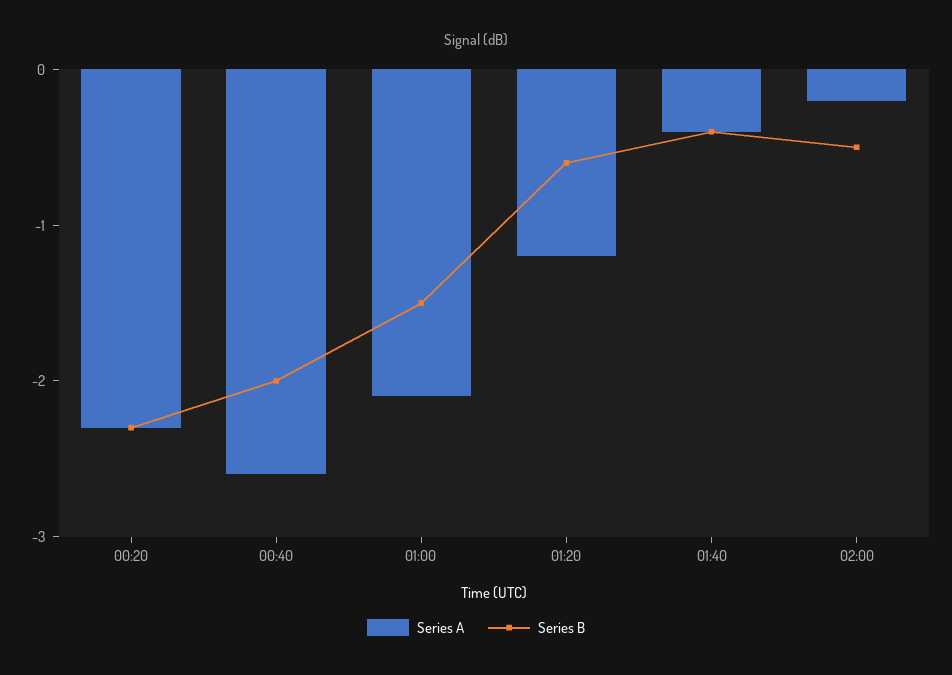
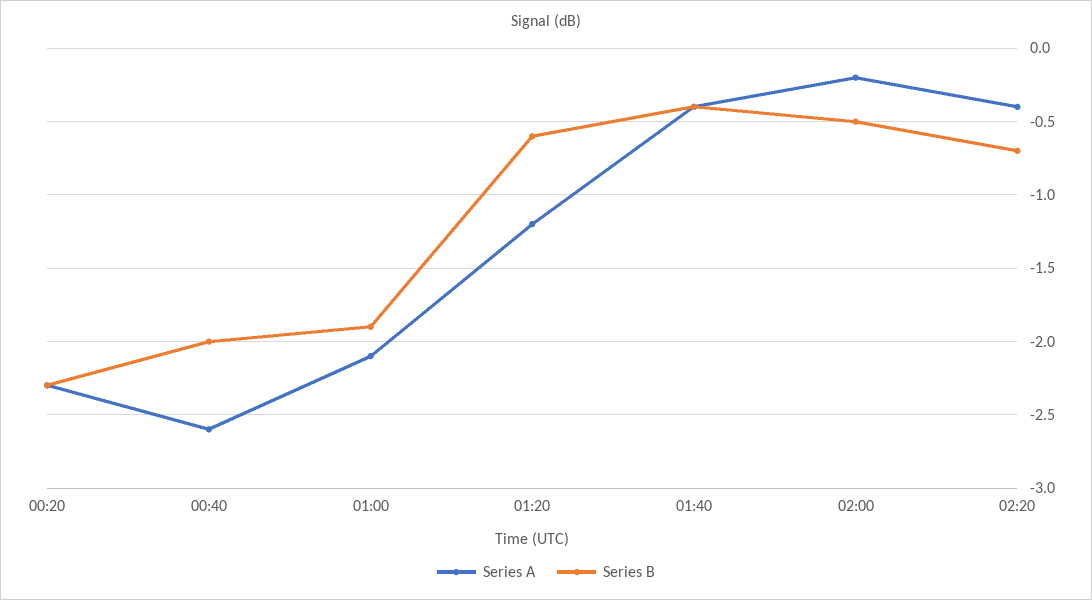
Series B, 01:00: -1.5 -> -1.9
Series A, 02:20: none -> -0.4
Series B, 02:20: none -> -0.7

